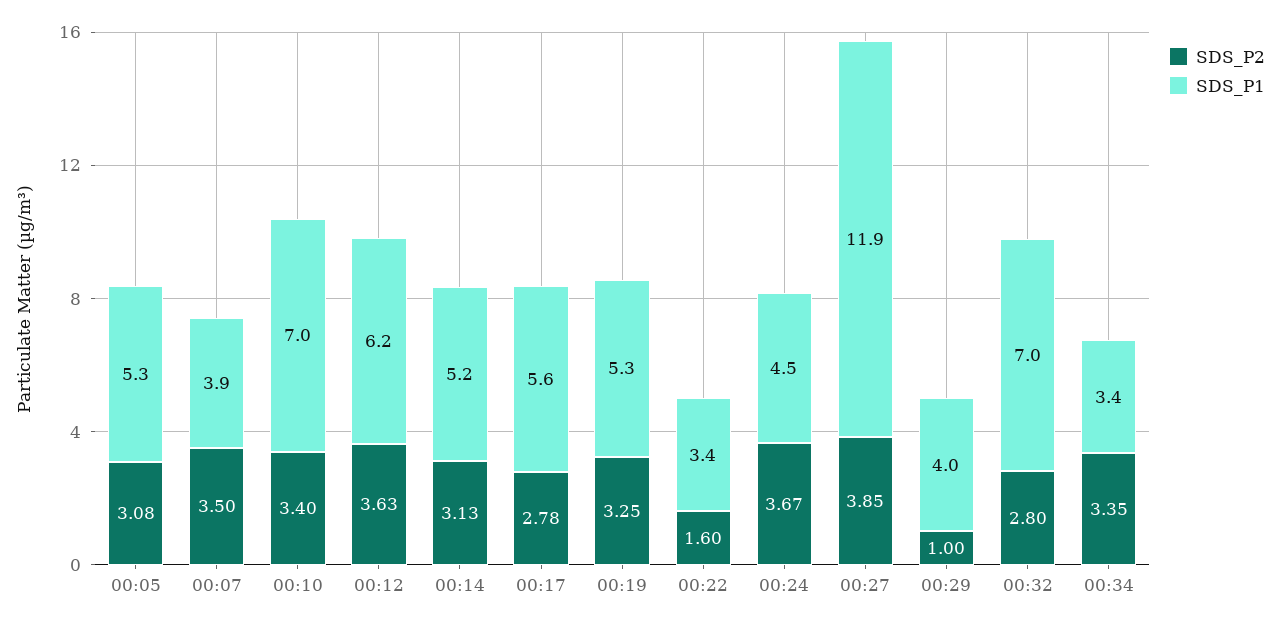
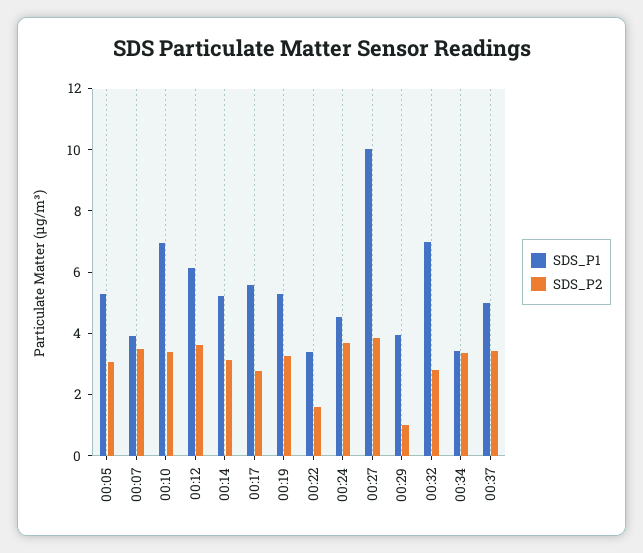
SDS_P1, 00:27: 11.9 -> 10
SDS_P1, 00:37: none -> 5
SDS_P2, 00:37: none -> 3.5

